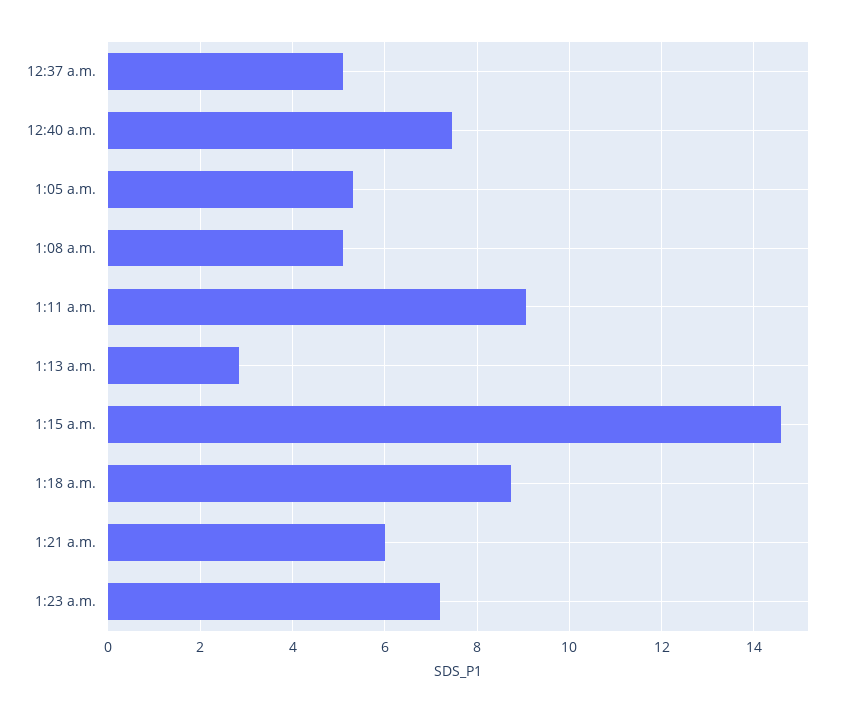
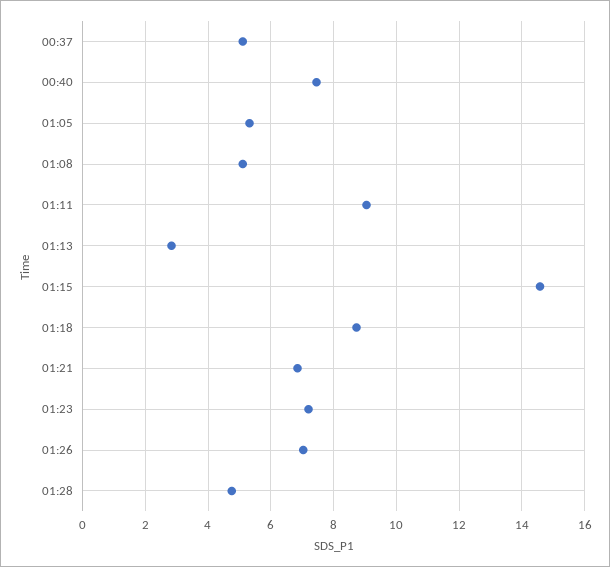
1:21 a.m.: 6 -> 6.8
01:26: none -> 7
01:28: none -> 4.8

